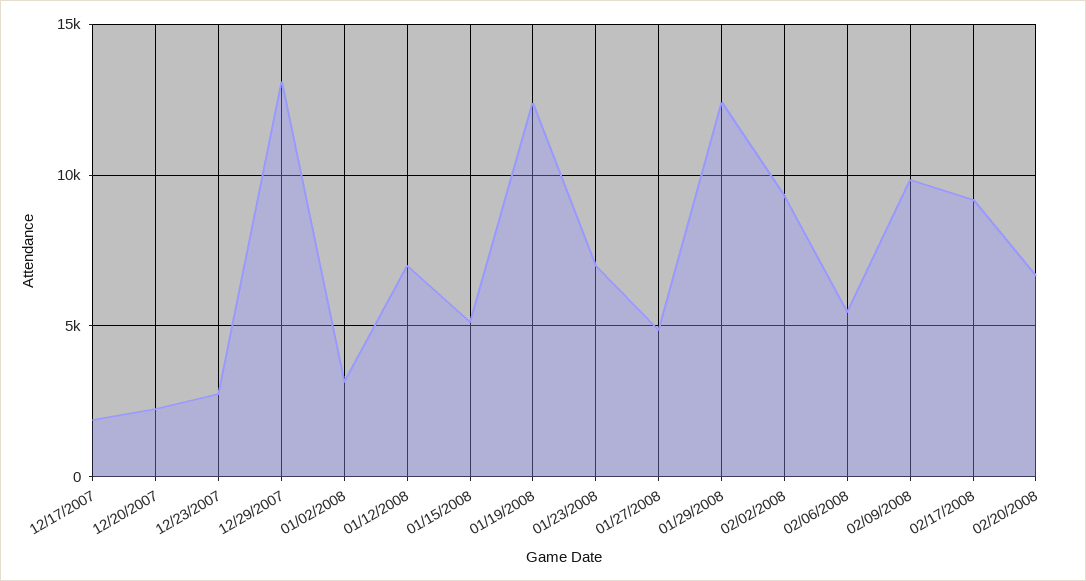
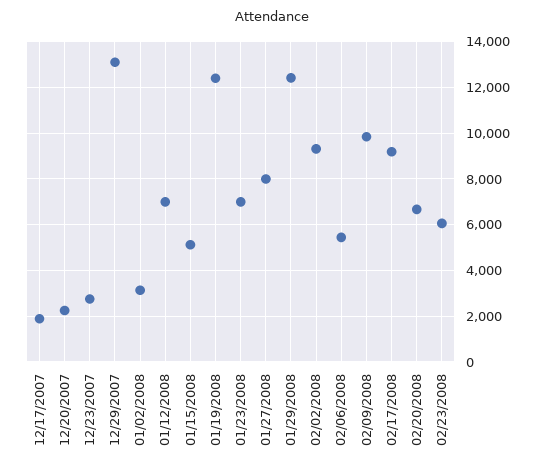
01/27/2008: 5000 -> 8000
02/23/2008: none -> 6000

